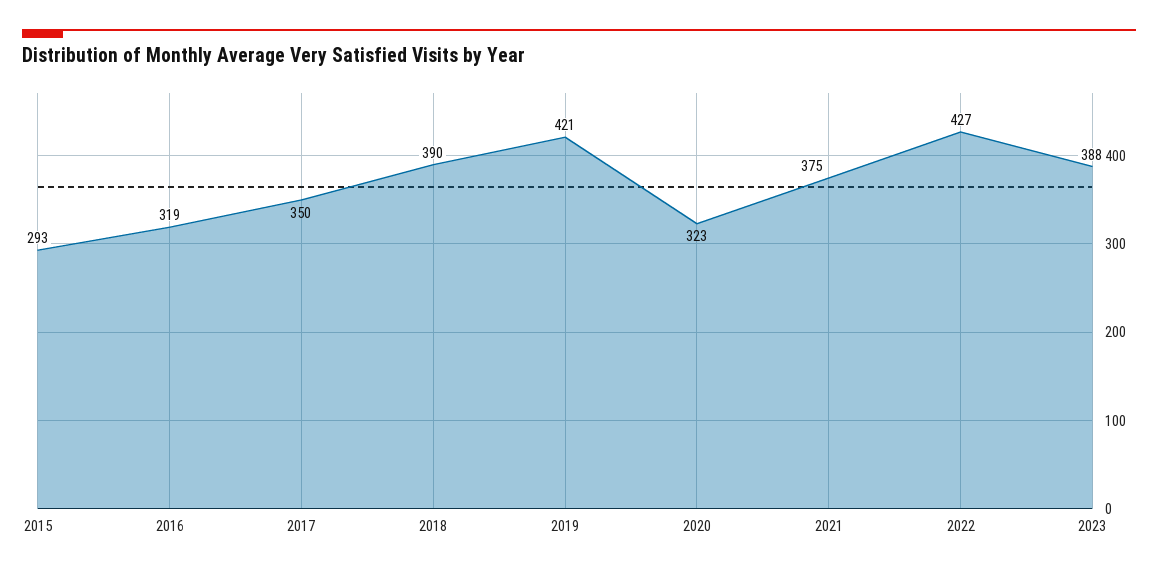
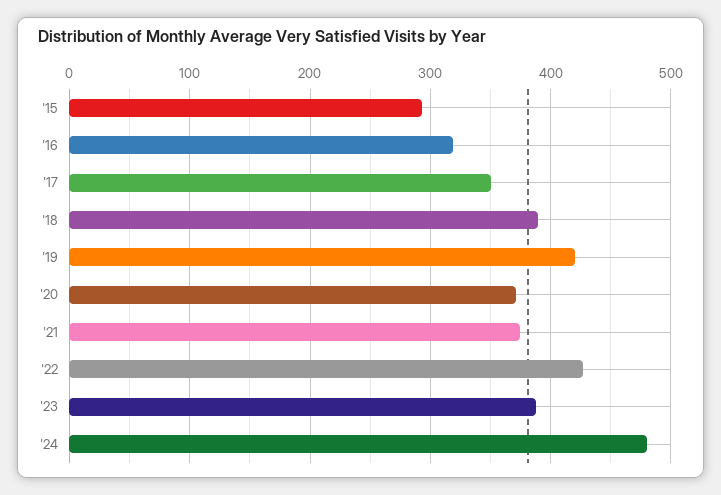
2020: 323 -> 370
'24: none -> 480

